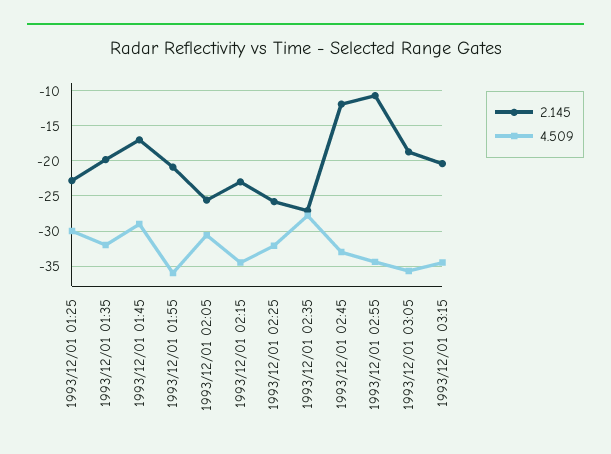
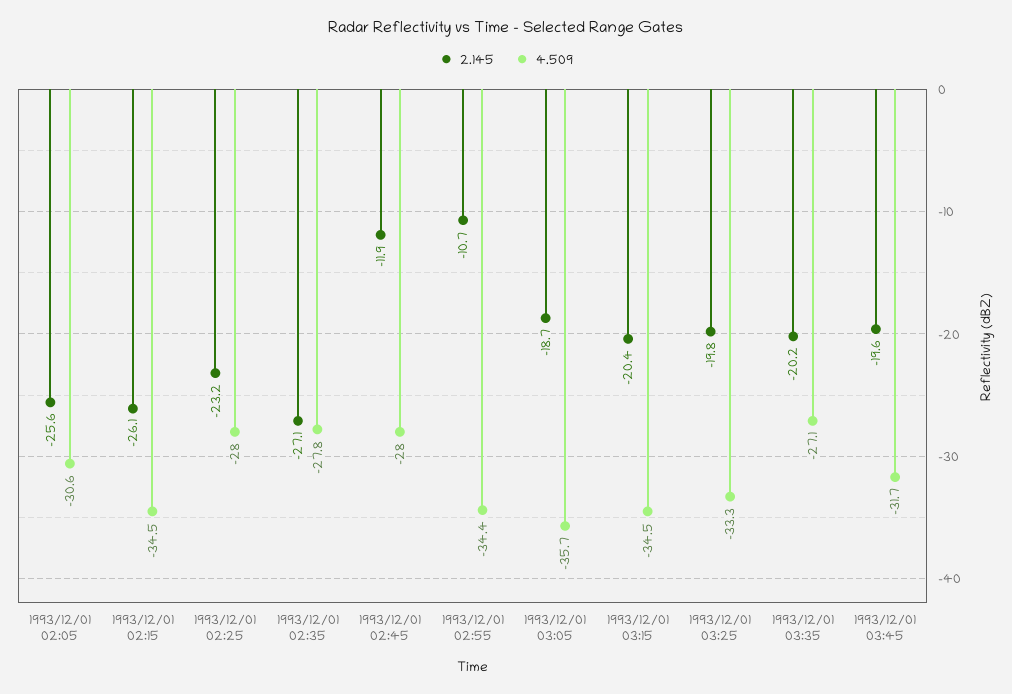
2.145, 1993/12/01 01:25: -23 -> none
4.509, 1993/12/01 01:25: -30 -> none
2.145, 1993/12/01 01:35: -20 -> none
4.509, 1993/12/01 01:35: -32 -> none
2.145, 1993/12/01 01:45: -17 -> none
4.509, 1993/12/01 01:45: -29 -> none
2.145, 1993/12/01 01:55: -21 -> none
4.509, 1993/12/01 01:55: -36 -> none
2.145, 1993/12/01 02:15: -23 -> -26.1
2.145, 1993/12/01 02:25: -26 -> -23.2
4.509, 1993/12/01 02:25: -32 -> -28
4.509, 1993/12/01 02:45: -33 -> -28
2.145, 1993/12/01 03:25: none -> -19.8
4.509, 1993/12/01 03:25: none -> -33.3
2.145, 1993/12/01 03:35: none -> -20.2
4.509, 1993/12/01 03:35: none -> -27.1
2.145, 1993/12/01 03:45: none -> -19.6
4.509, 1993/12/01 03:45: none -> -31.7

